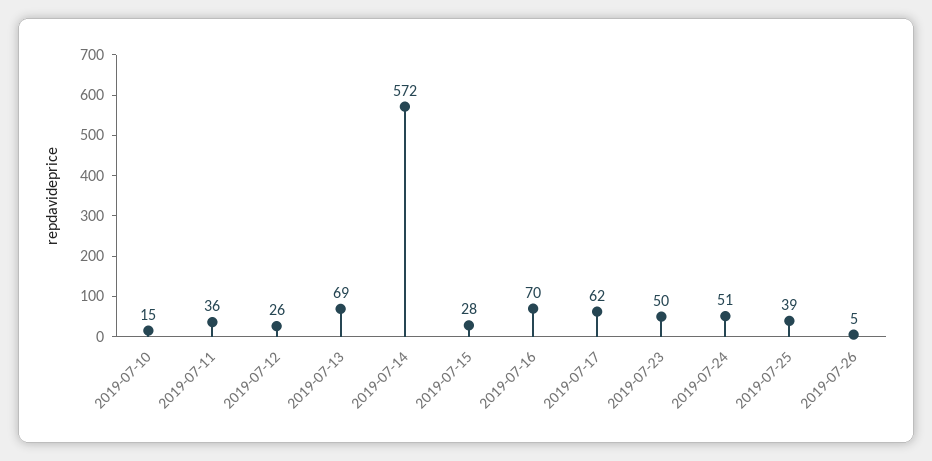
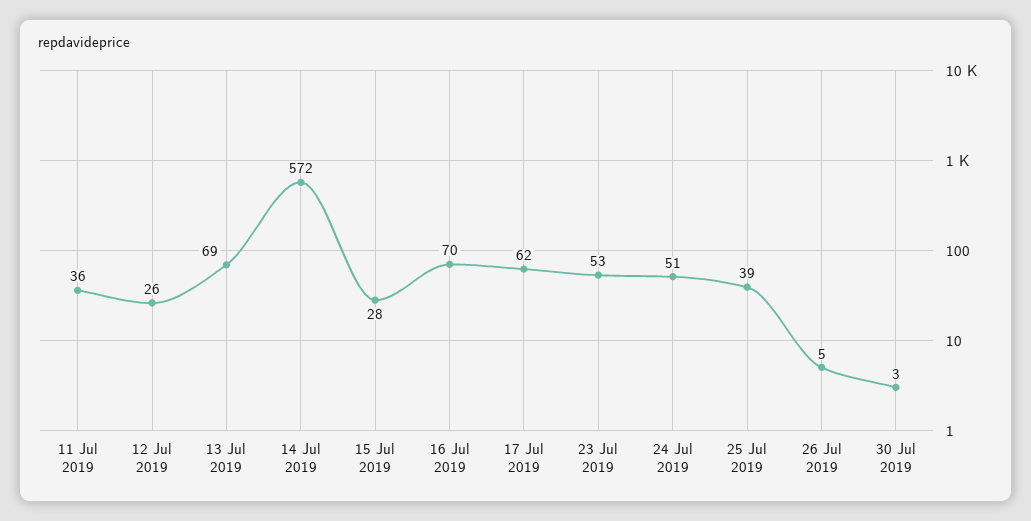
2019-07-10: 15 -> none
2019-07-23: 50 -> 53
30 Jul 2019: none -> 3

